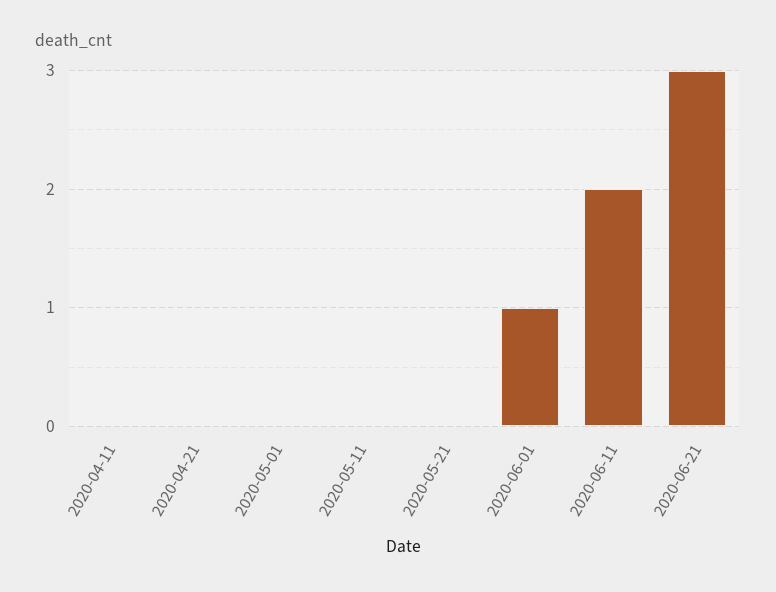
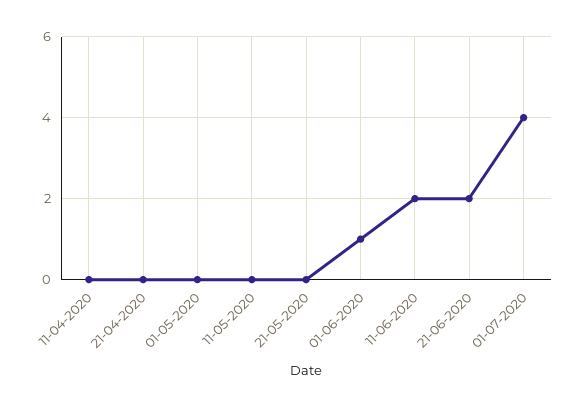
2020-06-21: 3 -> 2
01-07-2020: none -> 4

